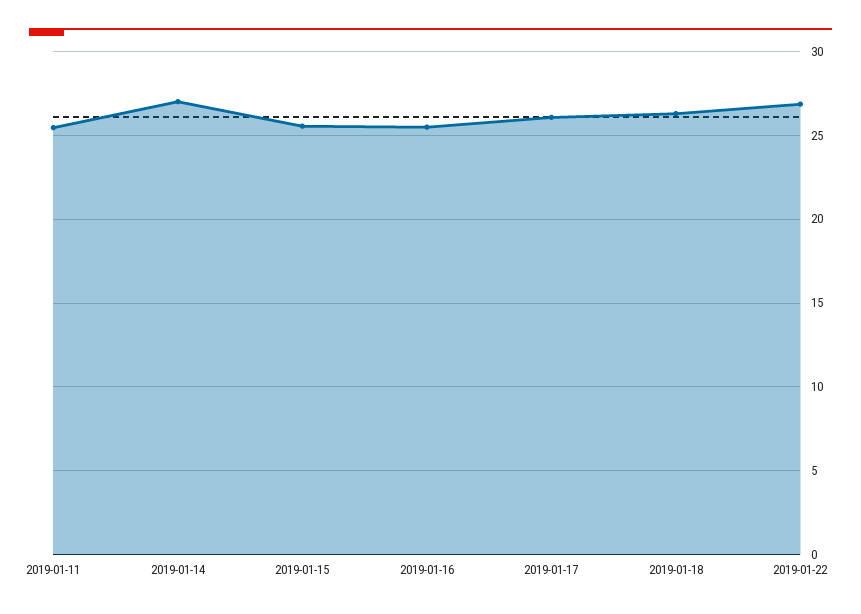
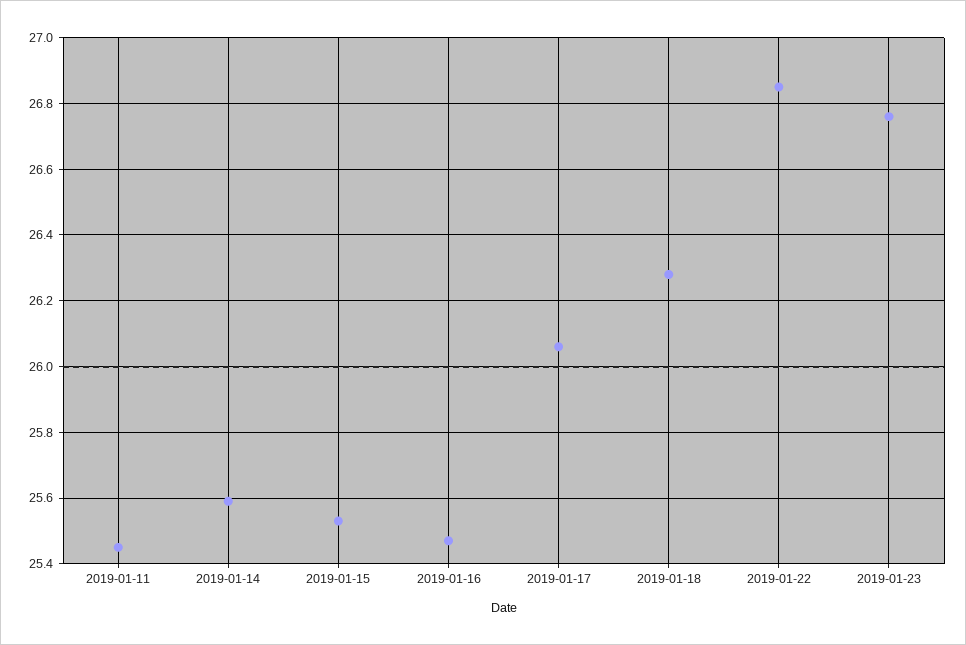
2019-01-14: 27 -> 25.6
2019-01-23: none -> 26.75

